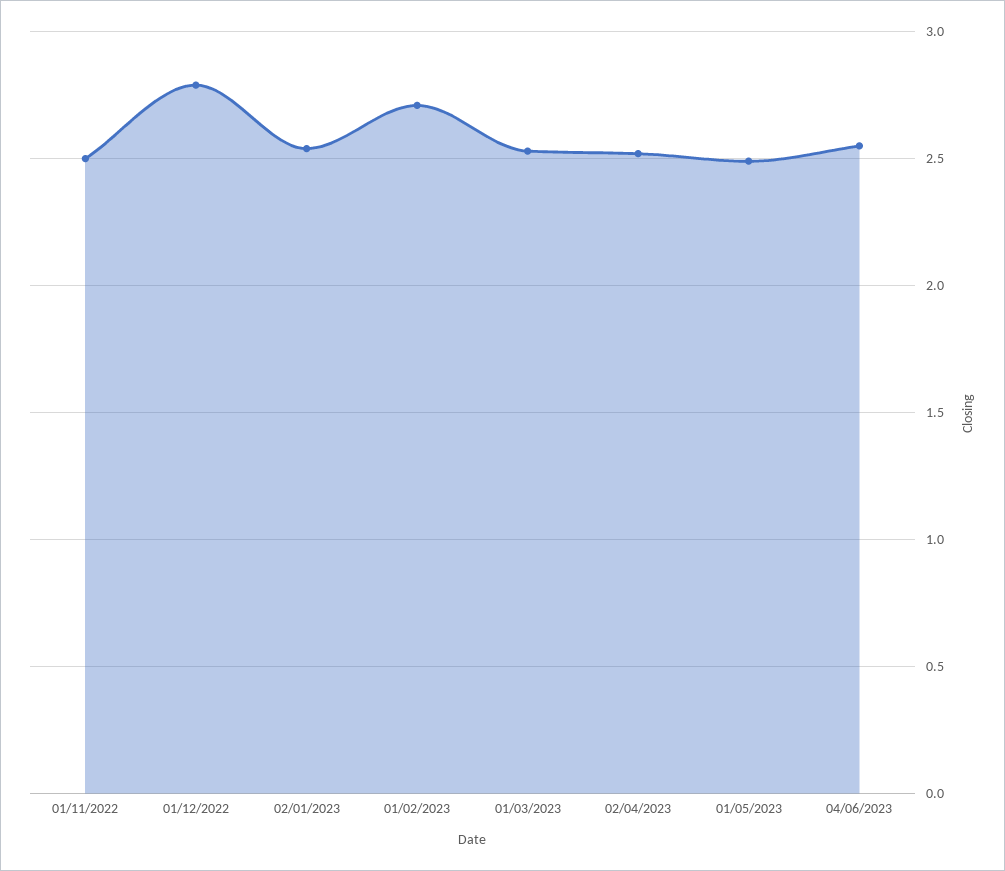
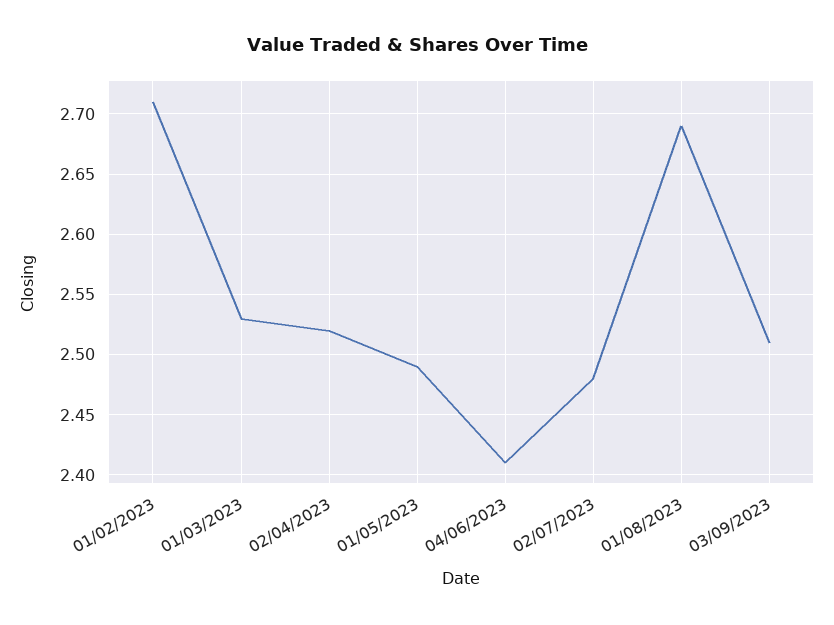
01/11/2022: 2.5 -> none
01/12/2022: 2.8 -> none
02/01/2023: 2.55 -> none
04/06/2023: 2.55 -> 2.41
02/07/2023: none -> 2.48
01/08/2023: none -> 2.69
03/09/2023: none -> 2.51

